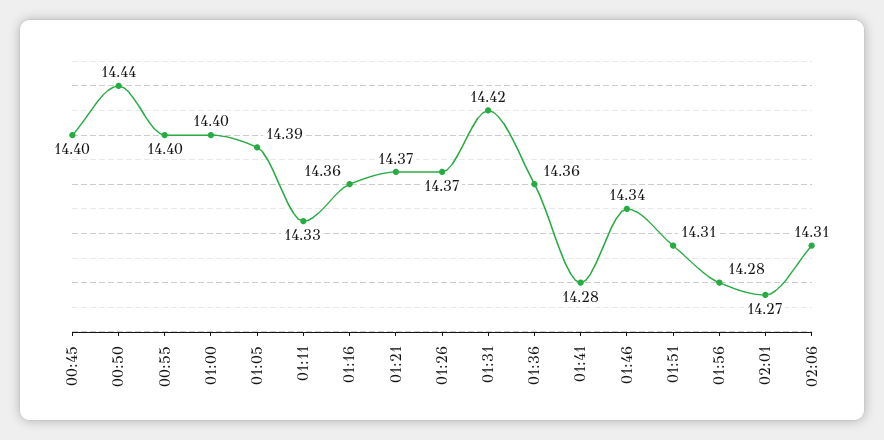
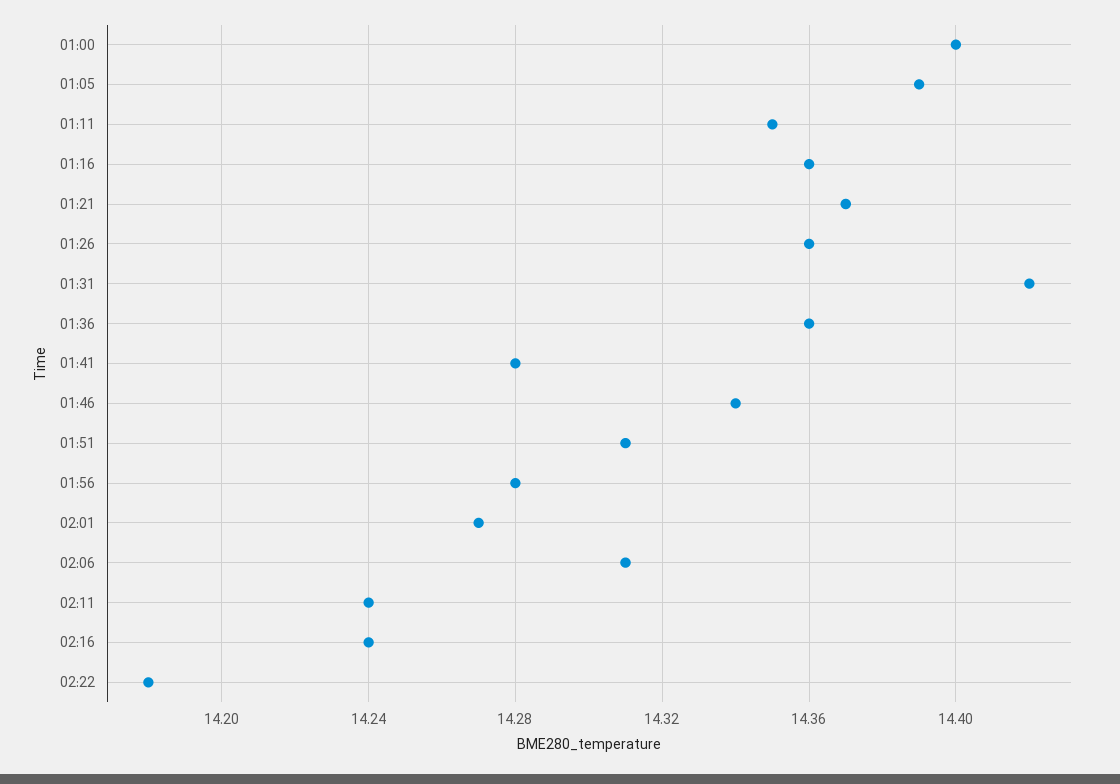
00:45: 14.4 -> none
00:50: 14.44 -> none
00:55: 14.4 -> none
01:11: 14.33 -> 14.35
01:26: 14.37 -> 14.36
02:11: none -> 14.24
02:16: none -> 14.24
02:22: none -> 14.18

